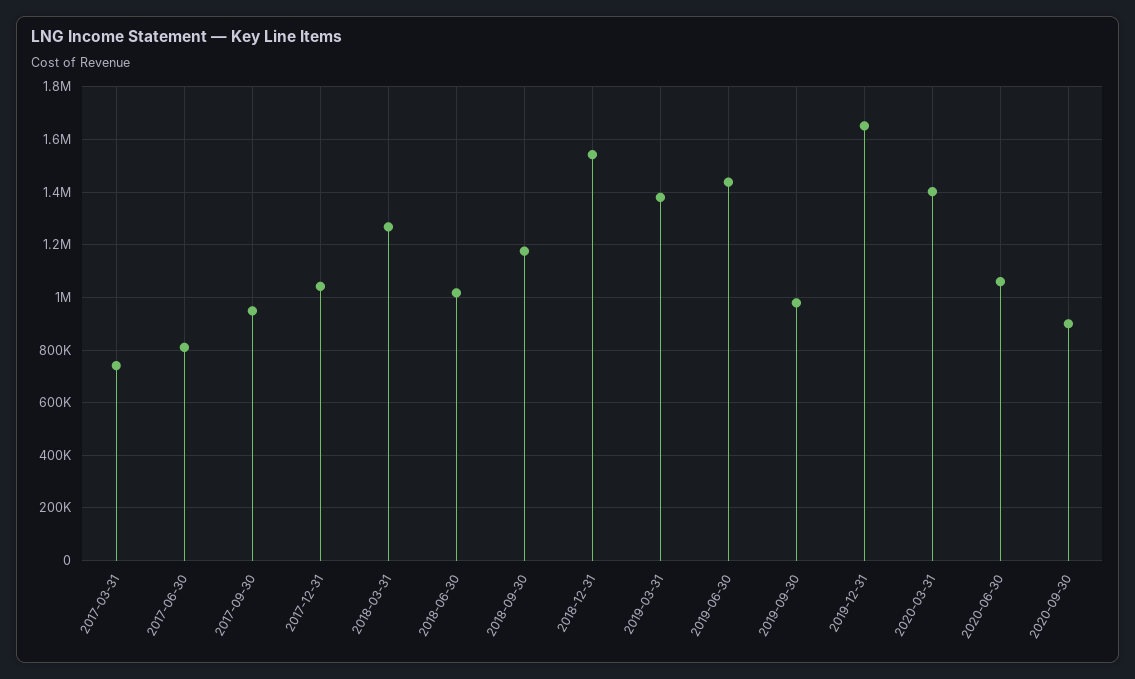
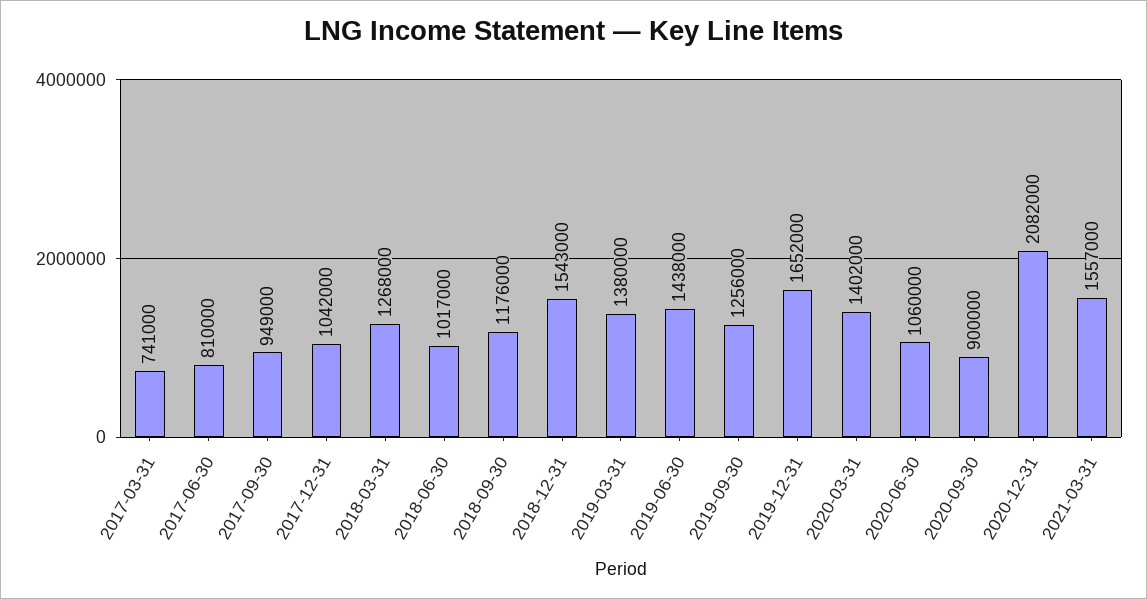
2019-09-30: 975000 -> 1256000
2020-12-31: none -> 2082000
2021-03-31: none -> 1557000

